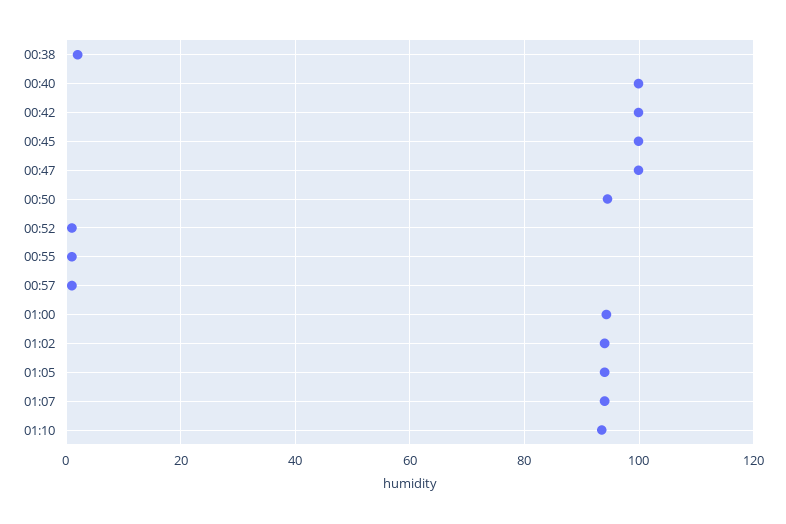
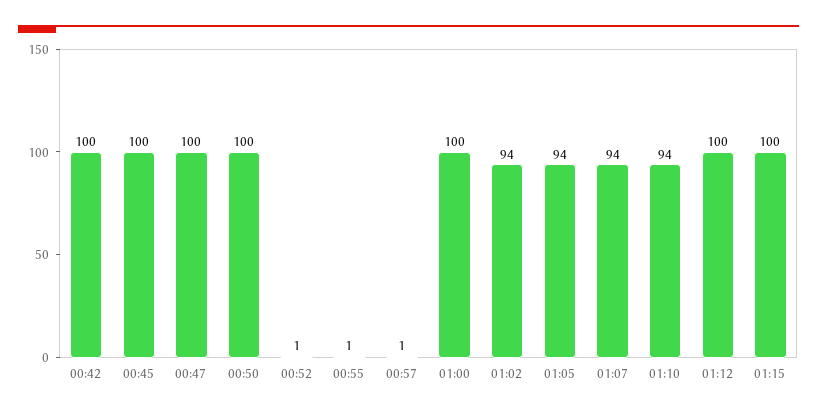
00:38: 2 -> none
00:40: 100 -> none
00:50: 94 -> 100
01:00: 94 -> 100
01:12: none -> 100
01:15: none -> 100

